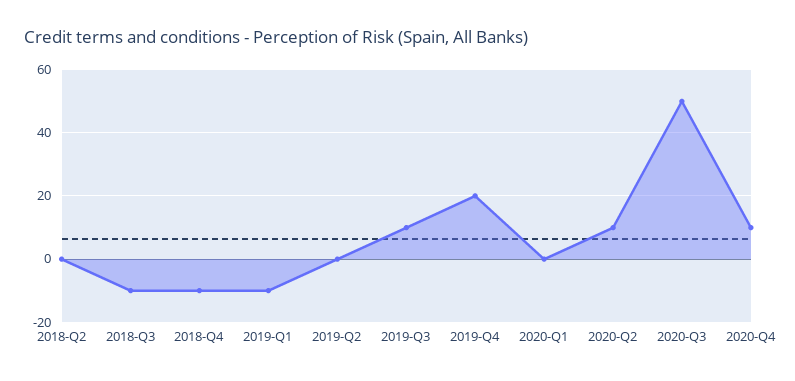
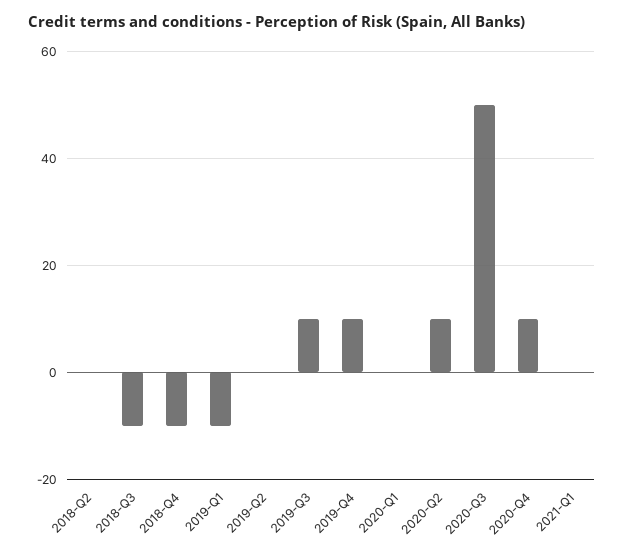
2019-Q4: 20 -> 10
2021-Q1: none -> 0

